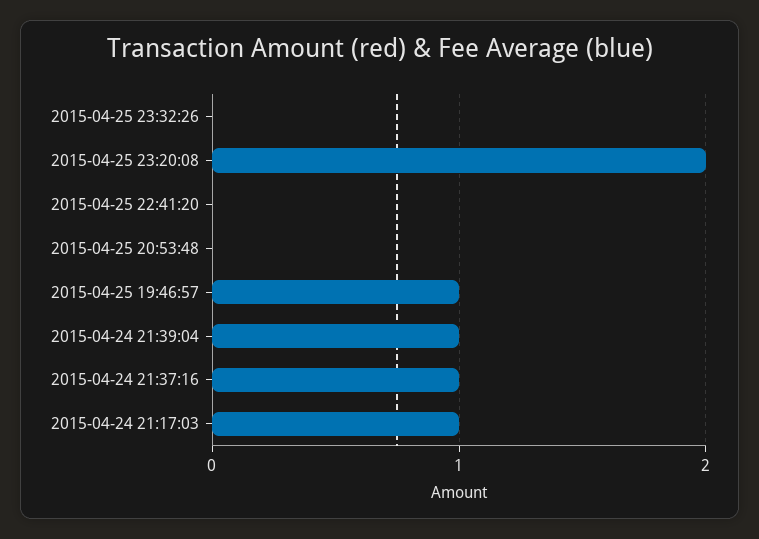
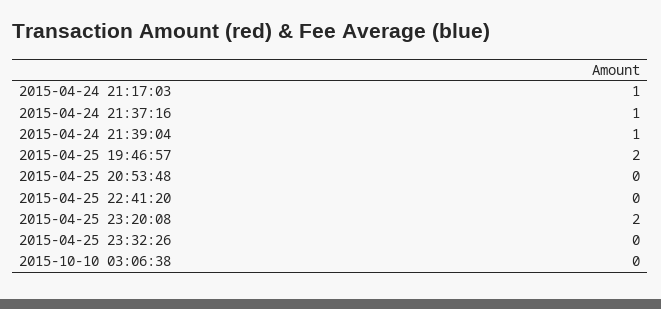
2015-04-25 19:46:57: 1 -> 2
2015-10-10 03:06:38: none -> 0

